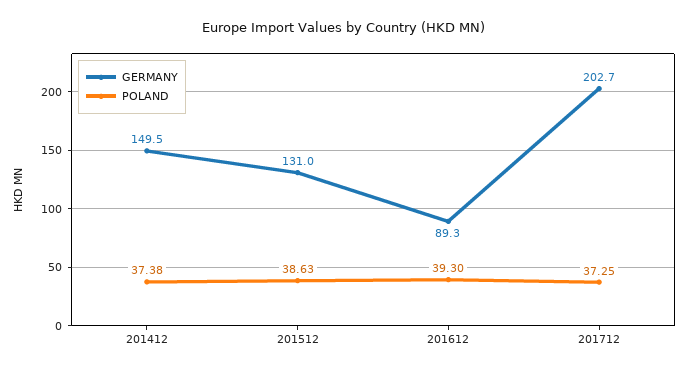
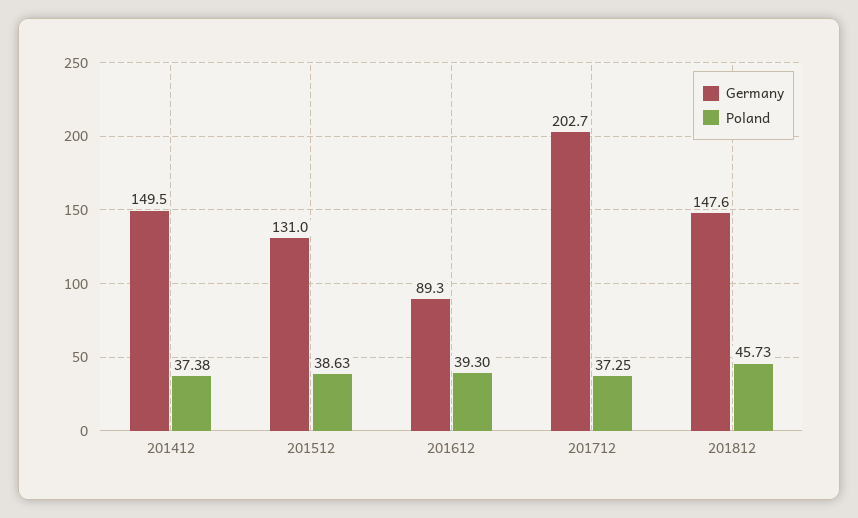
GERMANY, 201812: none -> 147.6
POLAND, 201812: none -> 45.73

